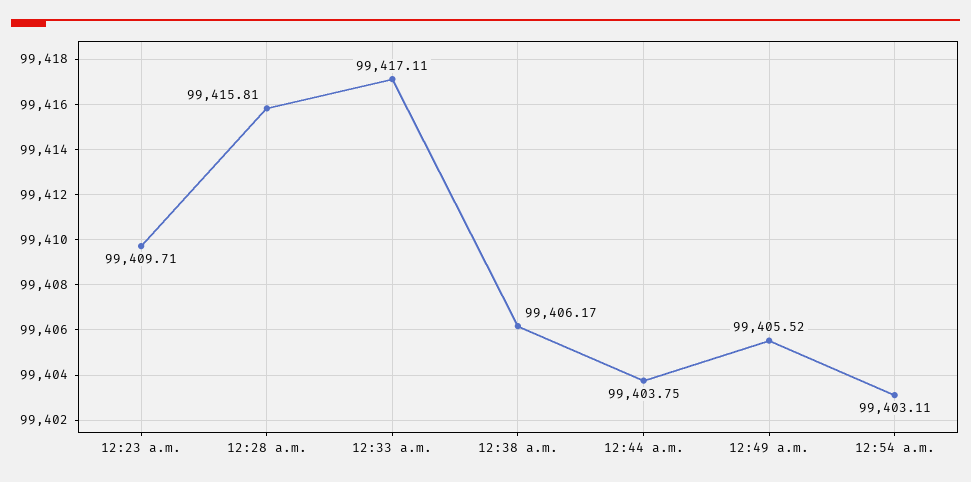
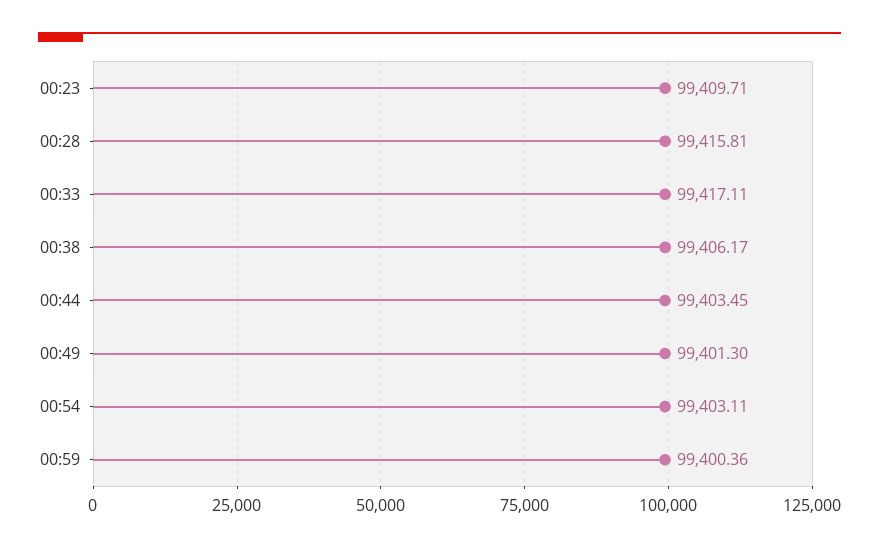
12:44 a.m.: 99403.75 -> 99403.45
12:49 a.m.: 99405.52 -> 99401.3
00:59: none -> 99400.36

